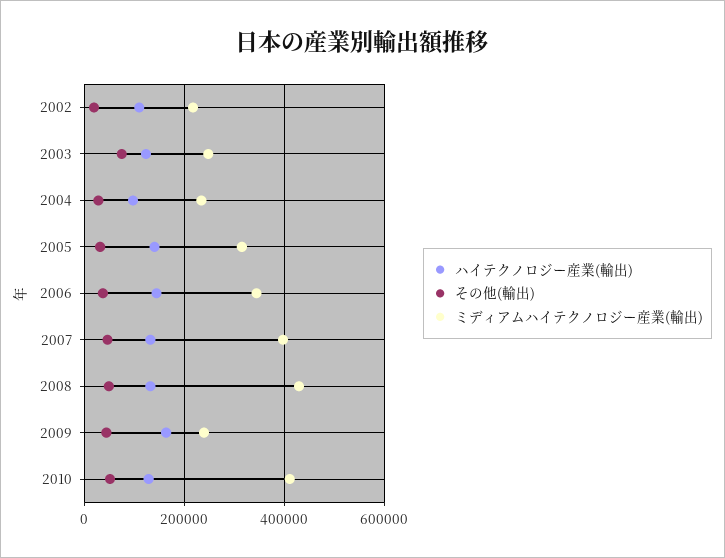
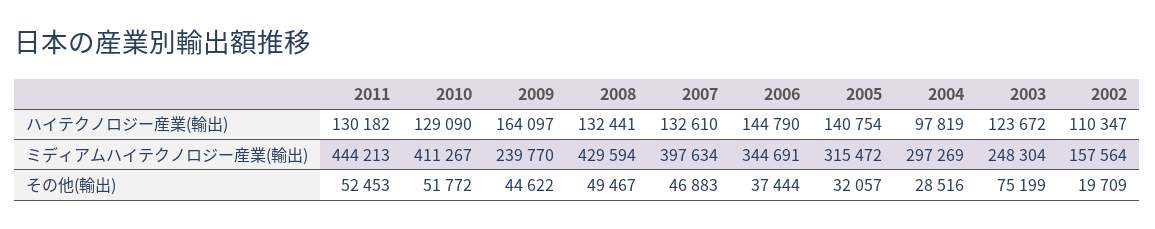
ミディアムハイテクノロジー産業(輸出), 2002: 220000 -> 157564
ミディアムハイテクノロジー産業(輸出), 2004: 240000 -> 297269
ハイテクノロジー産業(輸出), 2011: none -> 130182
ミディアムハイテクノロジー産業(輸出), 2011: none -> 444213
その他(輸出), 2011: none -> 52453

